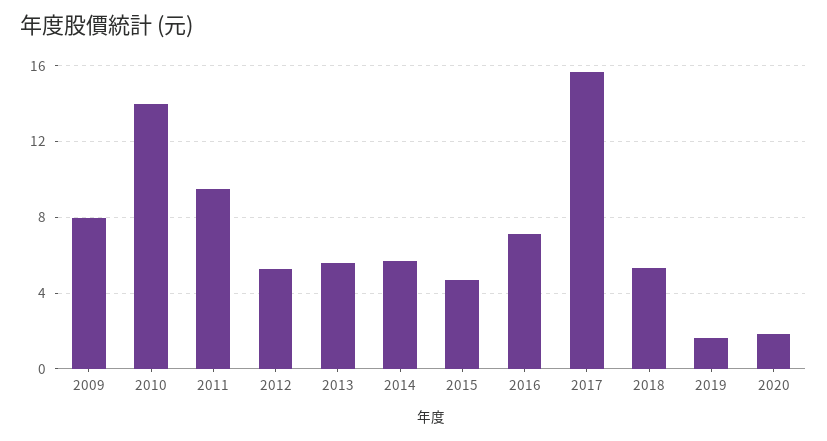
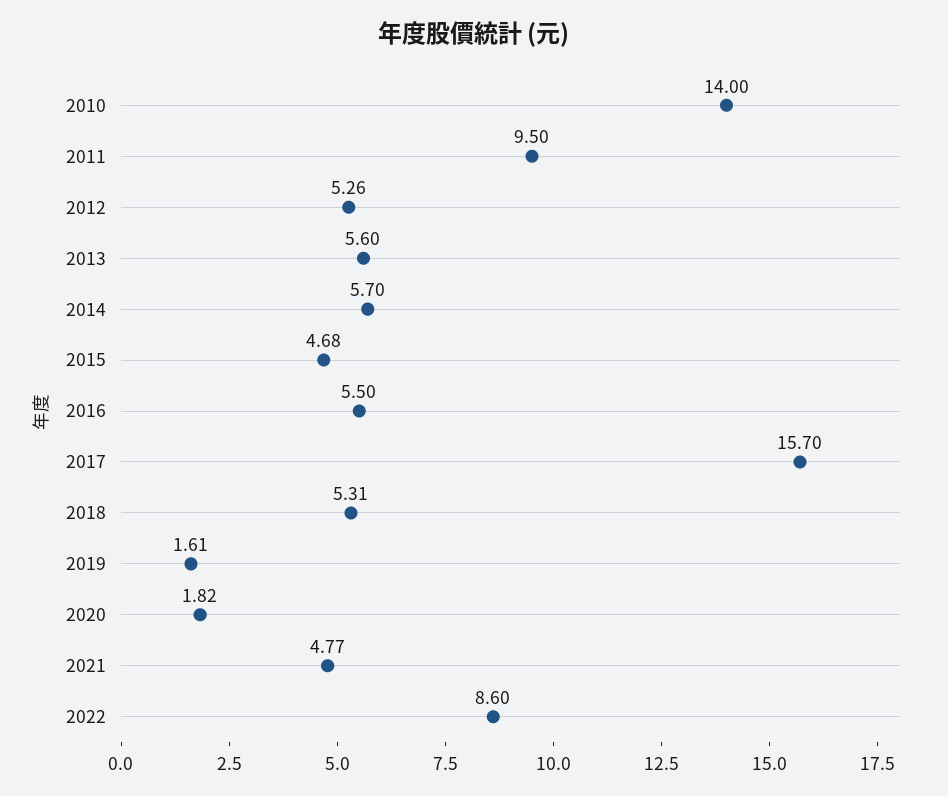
2009: 8 -> none
2016: 7 -> 5.5
2021: none -> 4.77
2022: none -> 8.6

